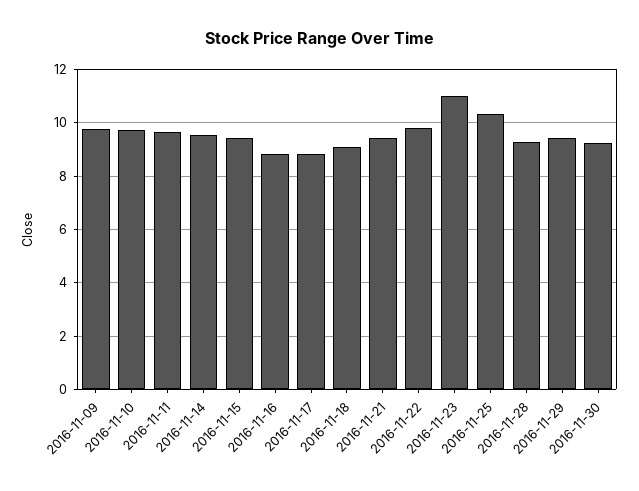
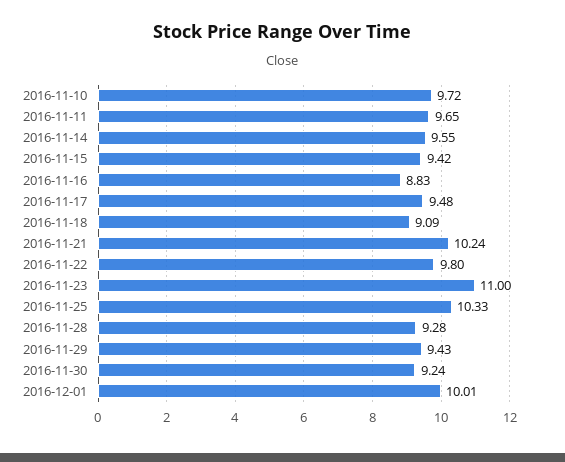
2016-11-09: 9.75 -> none
2016-11-17: 8.75 -> 9.48
2016-11-21: 9.5 -> 10.24
2016-12-01: none -> 10.01

